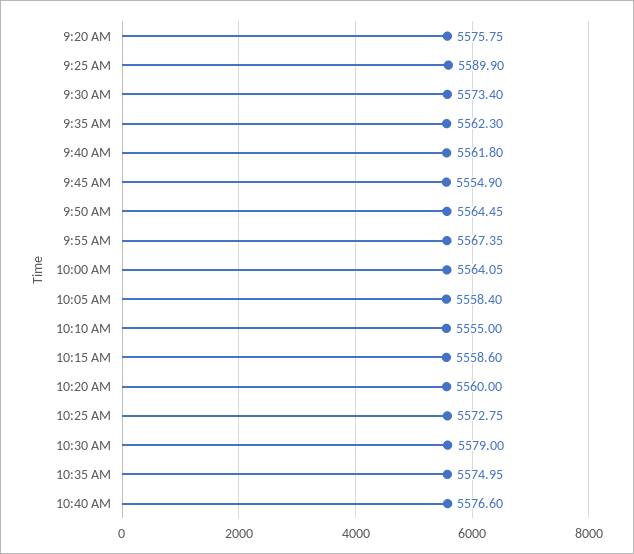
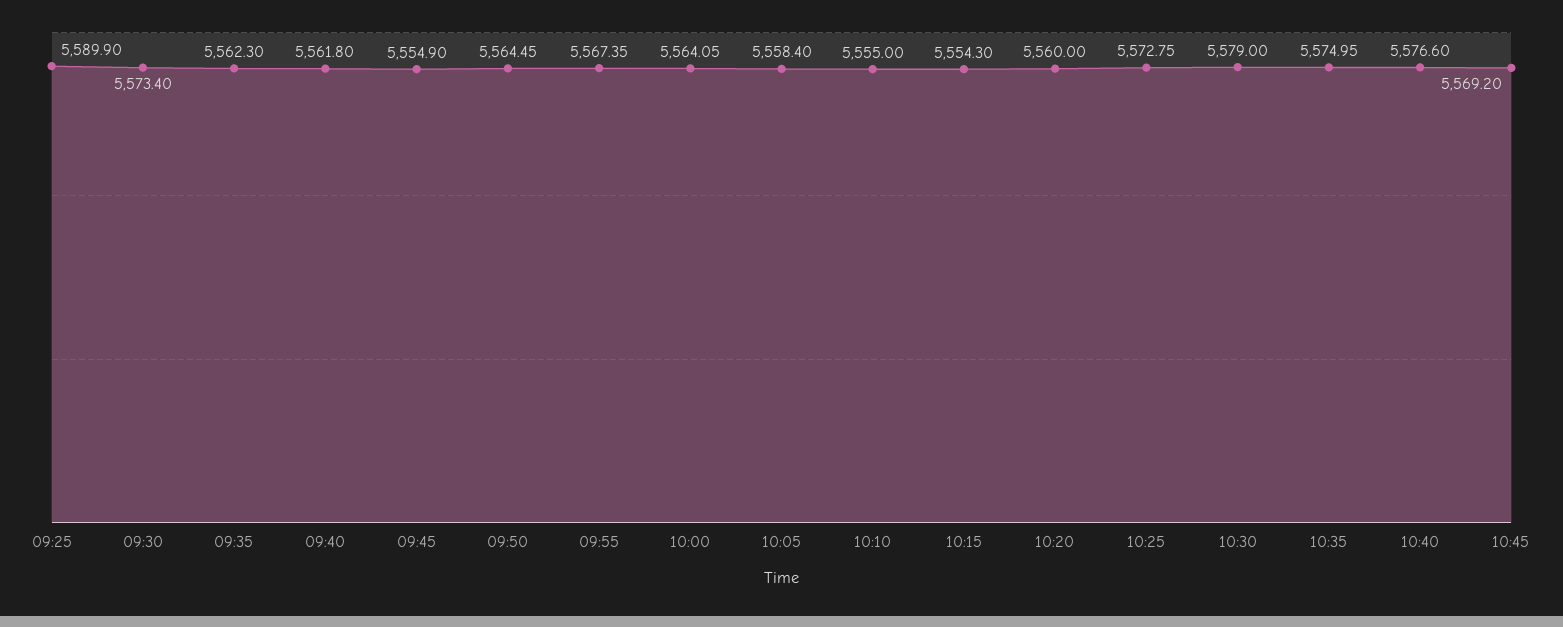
9:20 AM: 5575.75 -> none
10:15 AM: 5558.6 -> 5554.3
10:45: none -> 5569.2

